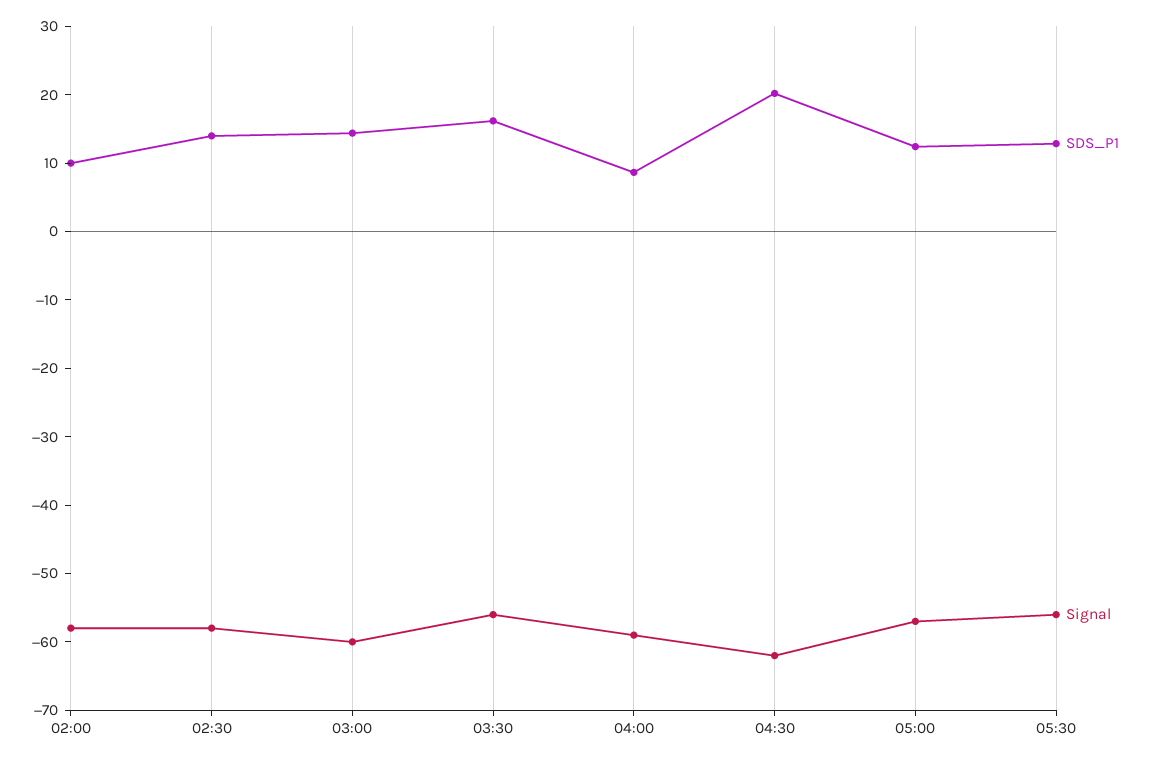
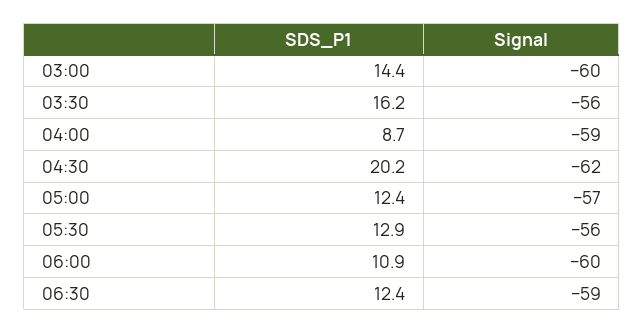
SDS_P1, 02:00: 10 -> none
Signal, 02:00: -58 -> none
SDS_P1, 02:30: 14 -> none
Signal, 02:30: -58 -> none
SDS_P1, 06:00: none -> 10.9
Signal, 06:00: none -> -60
SDS_P1, 06:30: none -> 12.4
Signal, 06:30: none -> -59

